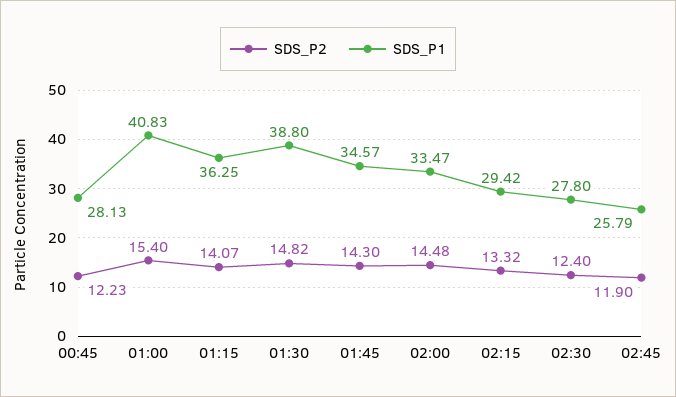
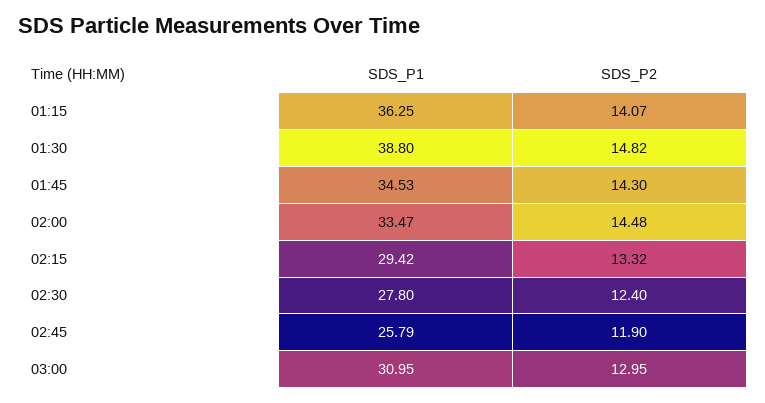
SDS_P2, 00:45: 12.23 -> none
SDS_P1, 00:45: 28.13 -> none
SDS_P2, 01:00: 15.4 -> none
SDS_P1, 01:00: 40.83 -> none
SDS_P1, 01:45: 34.57 -> 34.53
SDS_P1, 03:00: none -> 30.95
SDS_P2, 03:00: none -> 12.95

